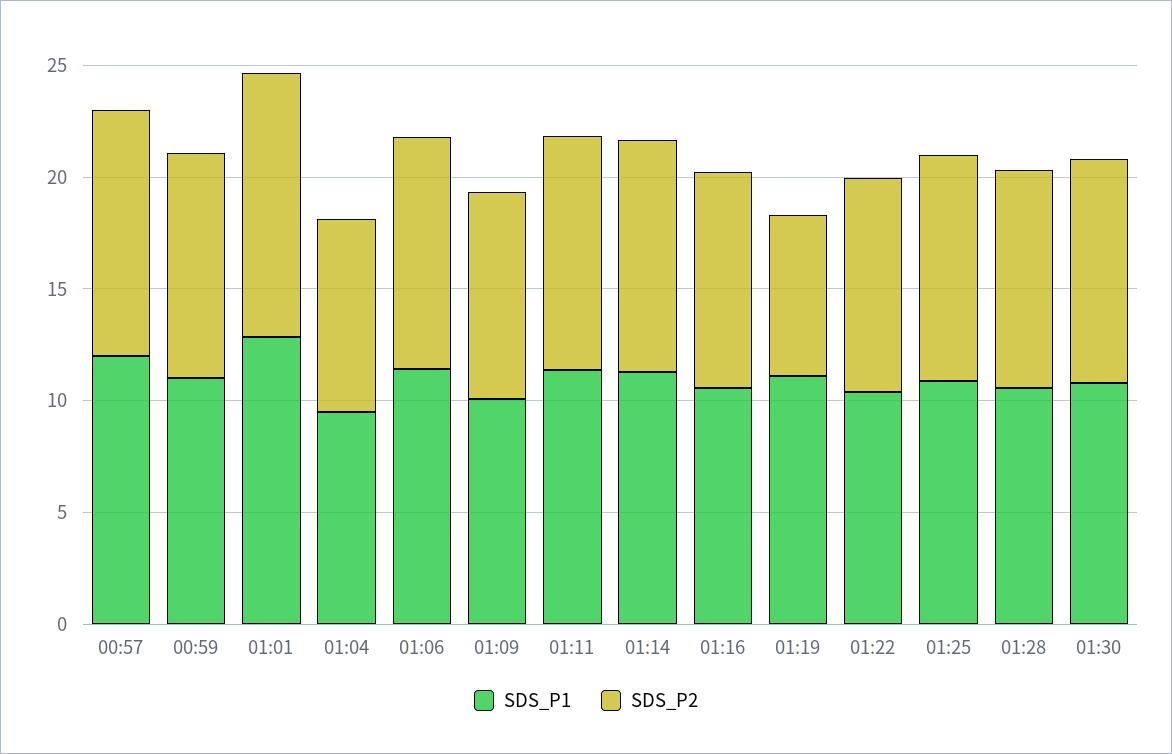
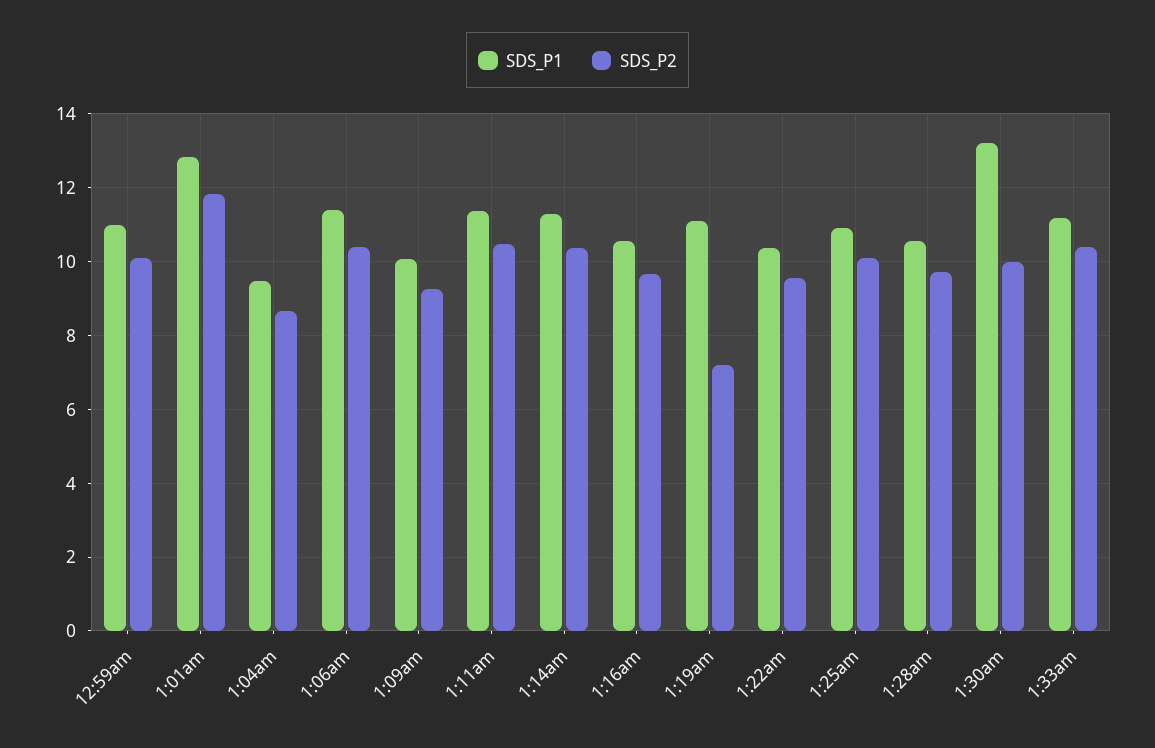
SDS_P1, 00:57: 12 -> none
SDS_P2, 00:57: 11 -> none
SDS_P1, 01:30: 11 -> 13.2
SDS_P1, 1:33am: none -> 11.2
SDS_P2, 1:33am: none -> 10.4

